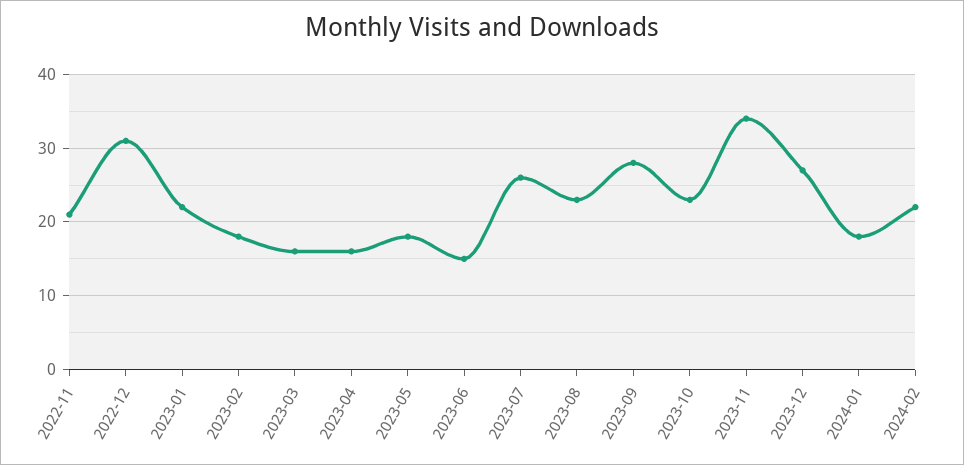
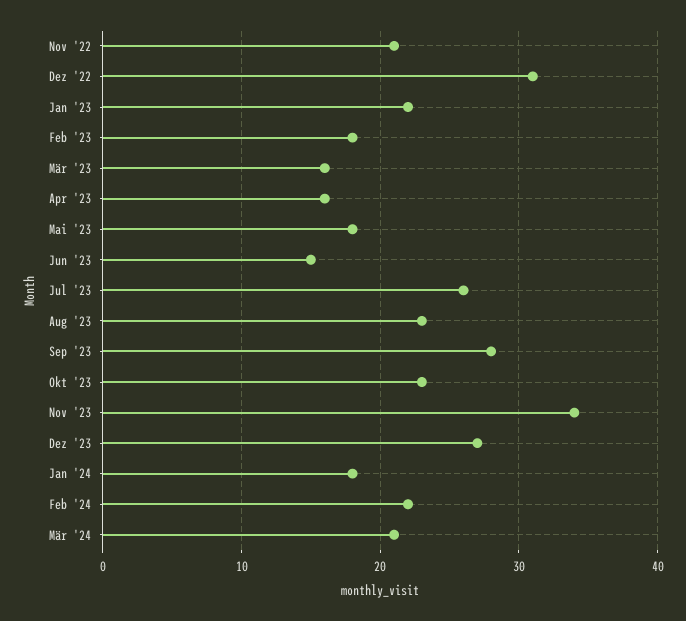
Mär '24: none -> 21

